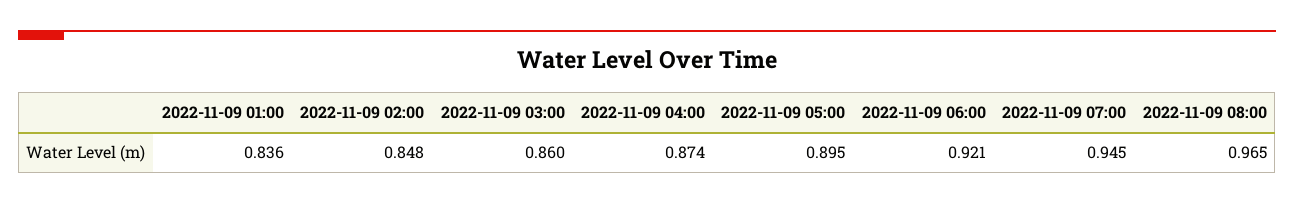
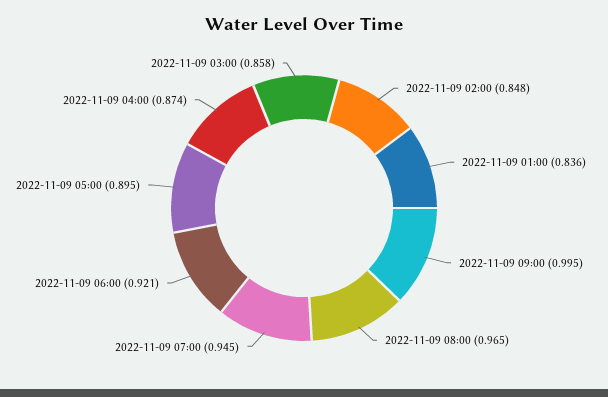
2022-11-09 03:00: 0.86 -> 0.858
2022-11-09 09:00: none -> 0.995

